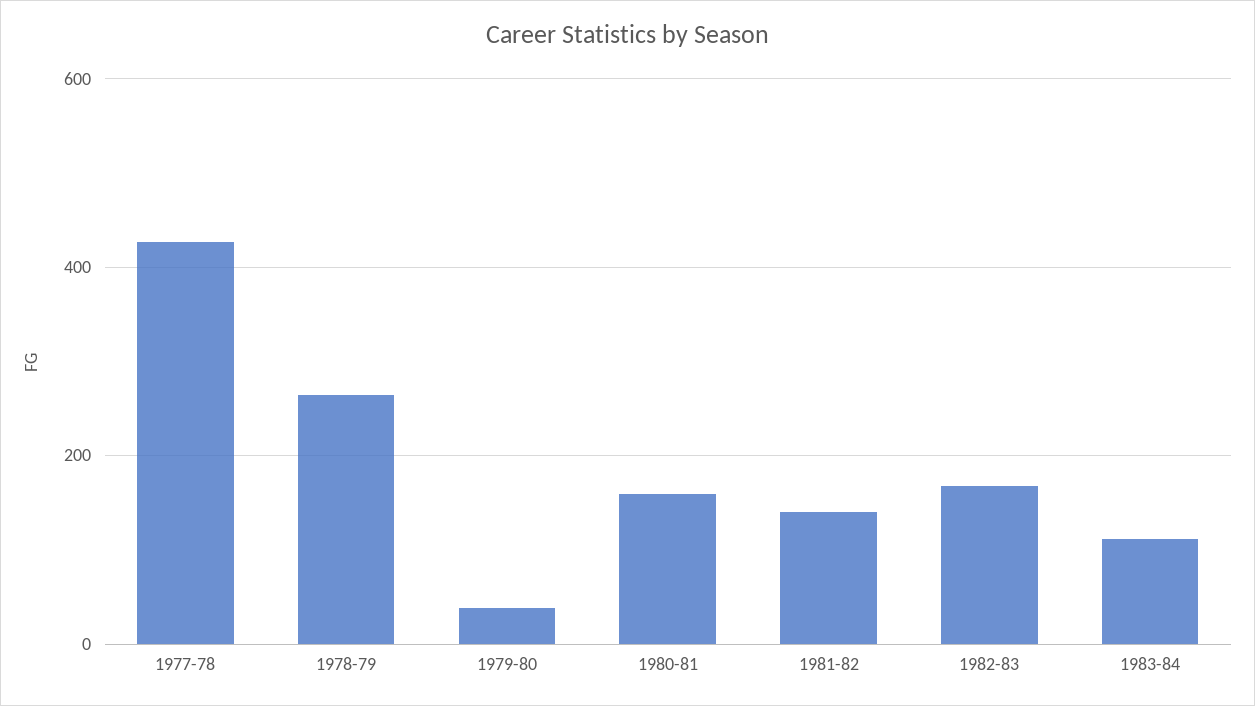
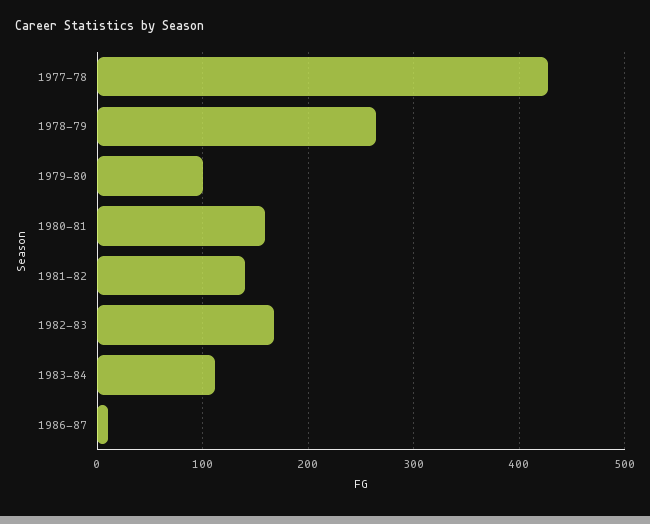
1979-80: 40 -> 100
1986-87: none -> 10

